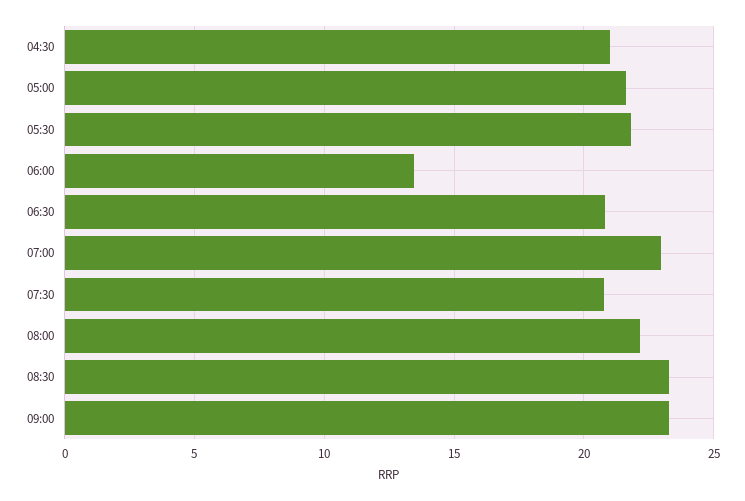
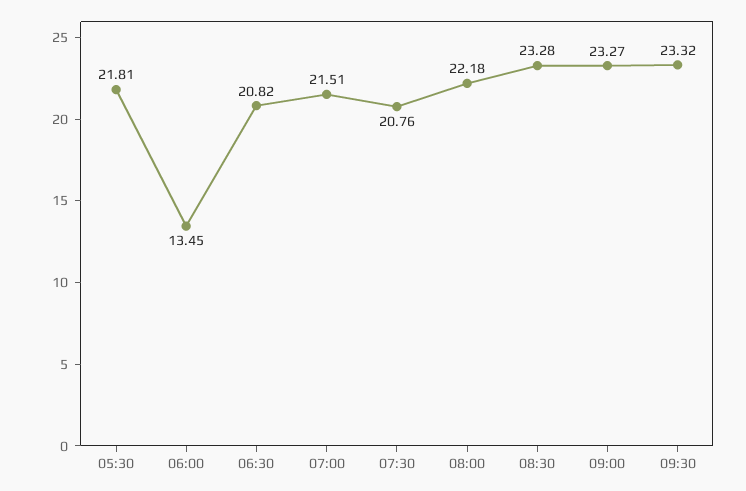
04:30: 21 -> none
05:00: 21.5 -> none
07:00: 23 -> 21.51
09:30: none -> 23.32

